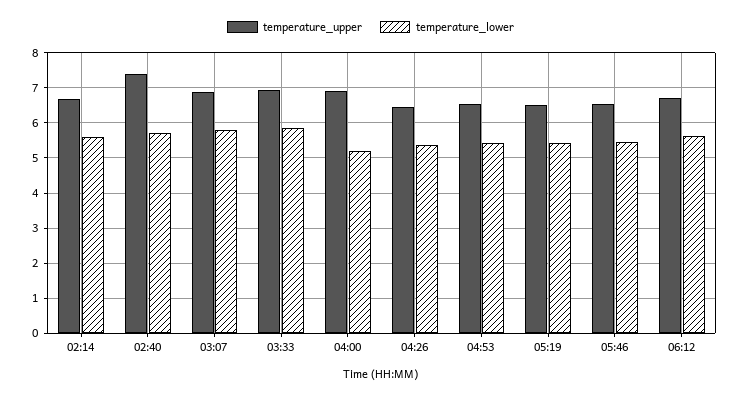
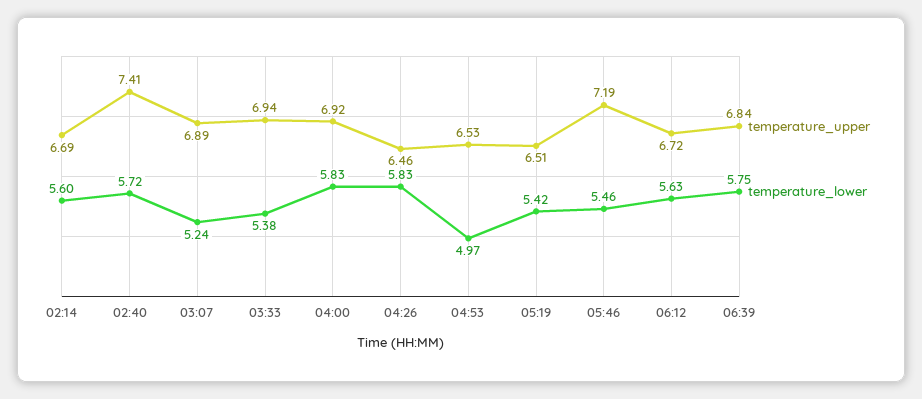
temperature_lower, 03:07: 5.8 -> 5.24
temperature_lower, 03:33: 5.8 -> 5.38
temperature_lower, 04:00: 5.2 -> 5.83
temperature_lower, 04:26: 5.4 -> 5.83
temperature_lower, 04:53: 5.4 -> 4.97
temperature_upper, 05:46: 6.6 -> 7.19
temperature_upper, 06:39: none -> 6.84
temperature_lower, 06:39: none -> 5.75

